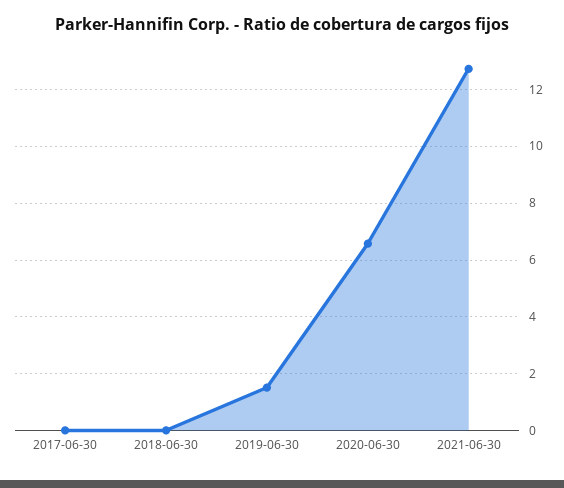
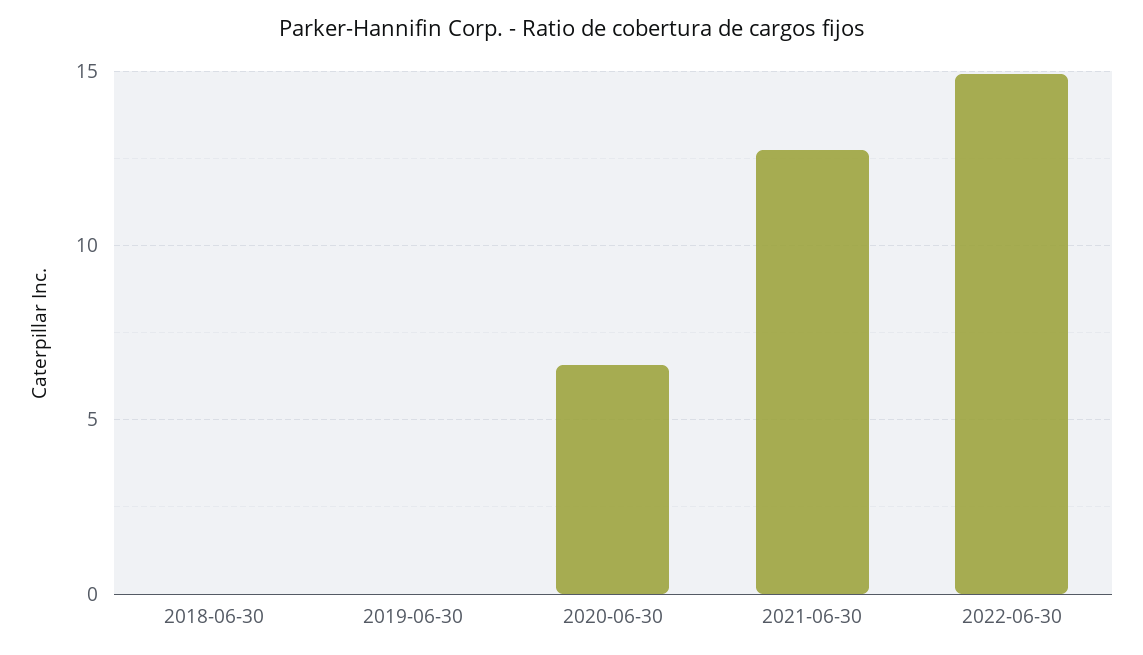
2017-06-30: 0 -> none
2019-06-30: 1.5 -> 0
2022-06-30: none -> 15

